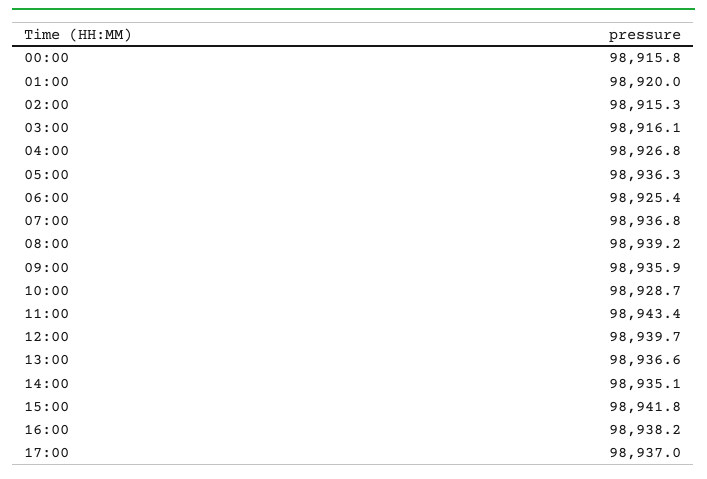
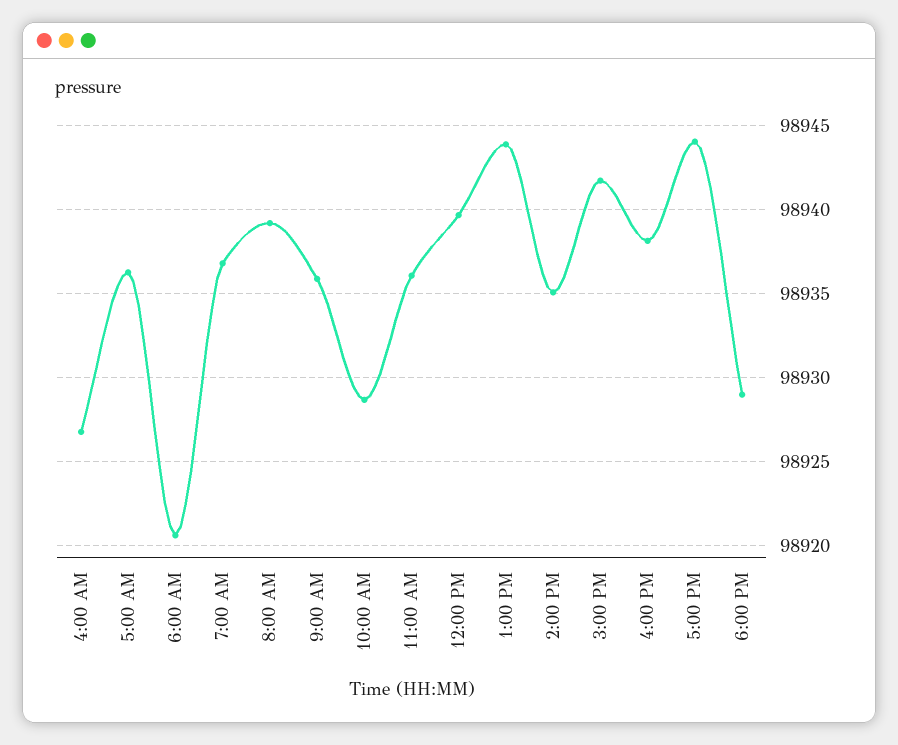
00:00: 98915.8 -> none
01:00: 98920 -> none
02:00: 98915.3 -> none
03:00: 98916.1 -> none
06:00: 98925.4 -> 98920.5
11:00: 98943.4 -> 98936
13:00: 98936.6 -> 98944
17:00: 98937 -> 98944
6:00 PM: none -> 98929

